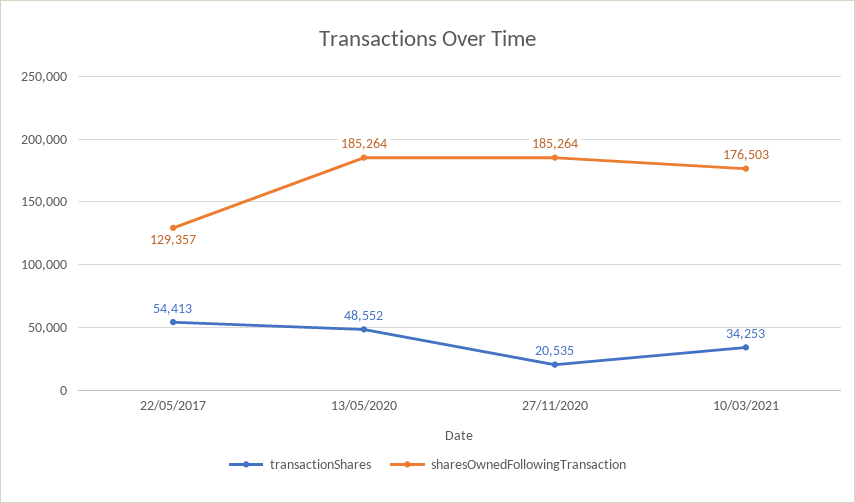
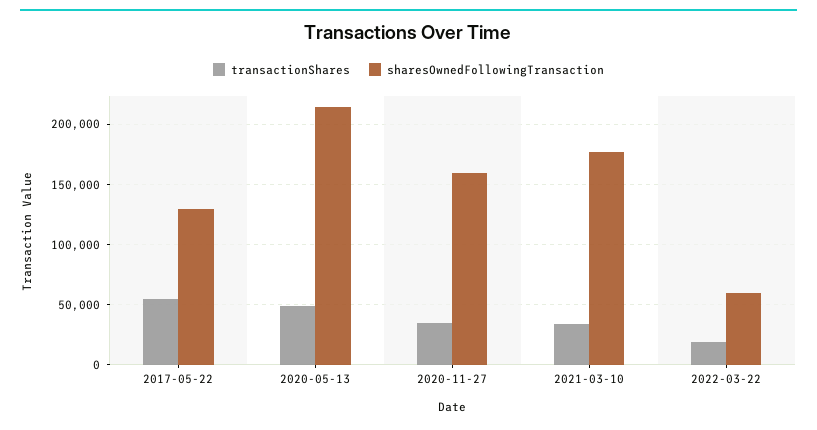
sharesOwnedFollowingTransaction, 13/05/2020: 185264 -> 215000
transactionShares, 27/11/2020: 20535 -> 35000
sharesOwnedFollowingTransaction, 27/11/2020: 185264 -> 160000
transactionShares, 2022-03-22: none -> 20000
sharesOwnedFollowingTransaction, 2022-03-22: none -> 60000

